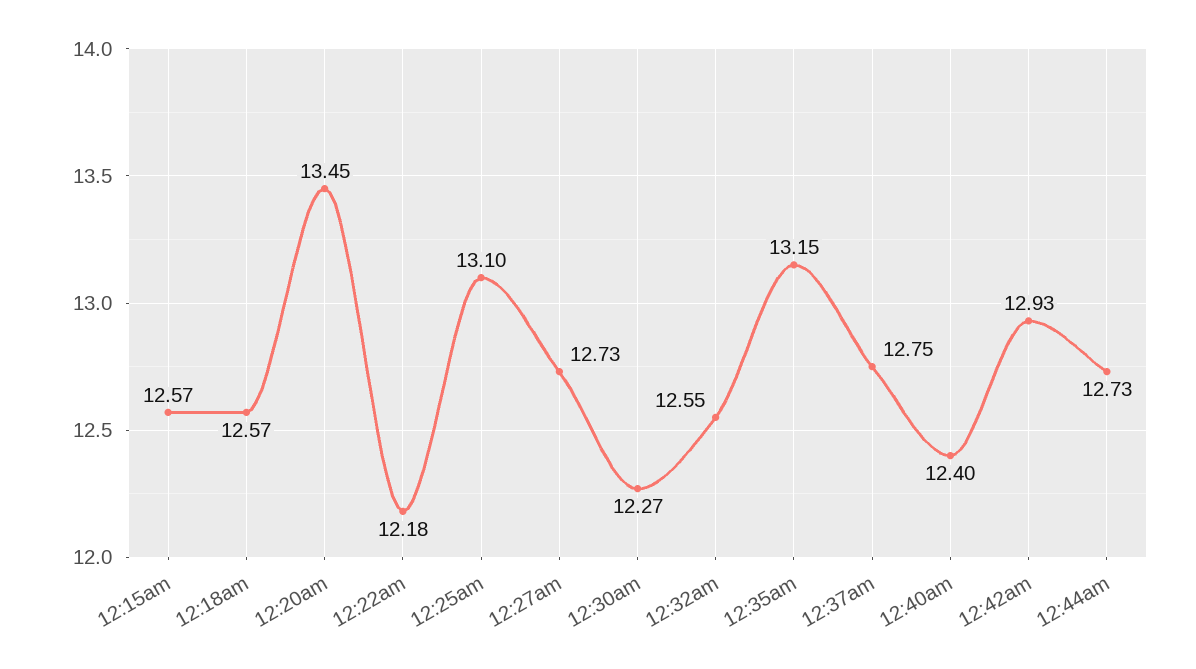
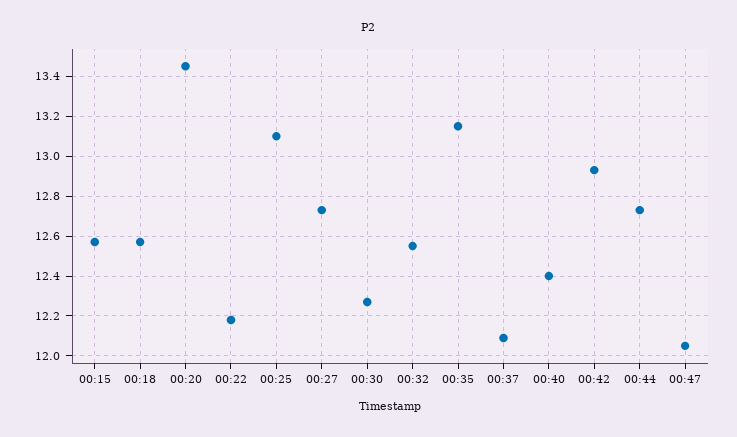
12:37am: 12.75 -> 12.1
00:47: none -> 12.05

